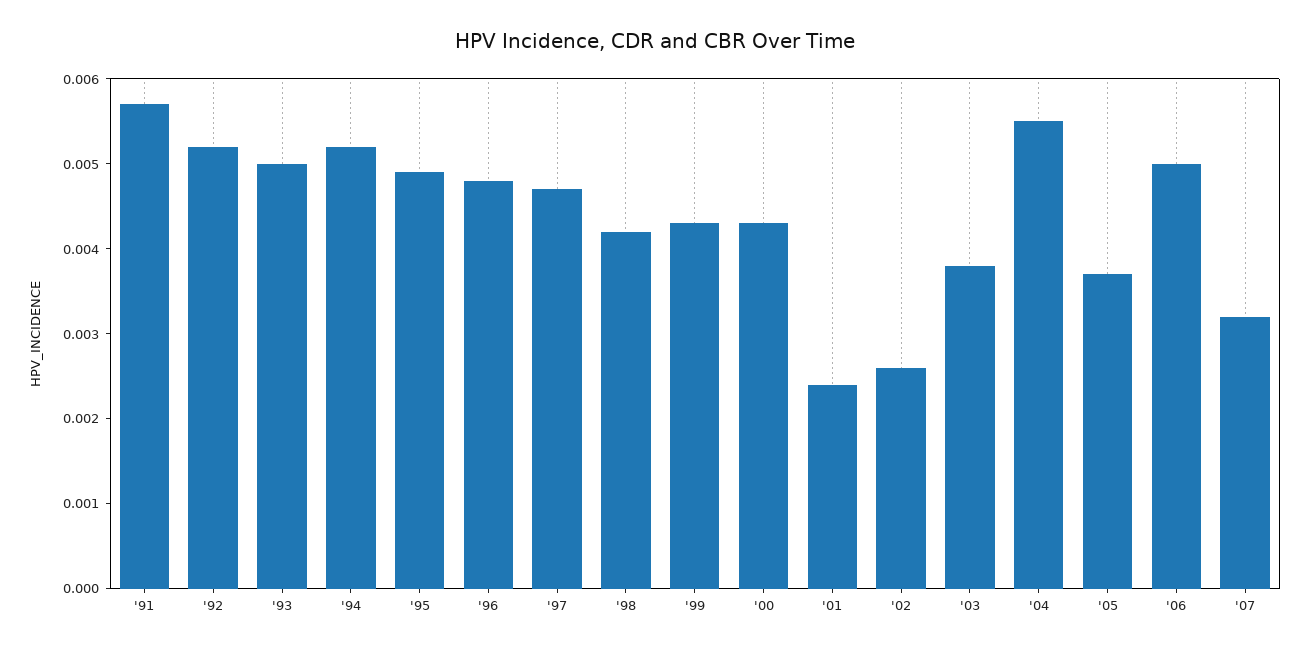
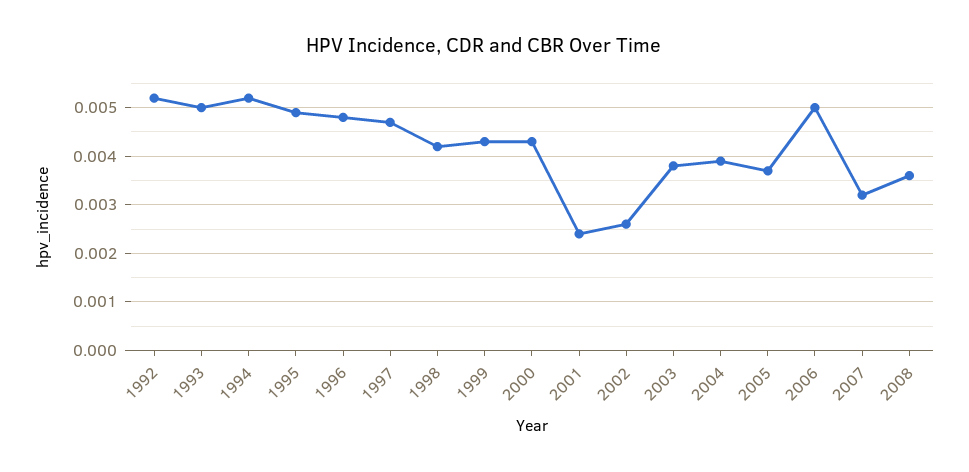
'91: 0.0057 -> none
'04: 0.0055 -> 0.004
2008: none -> 0.0035

